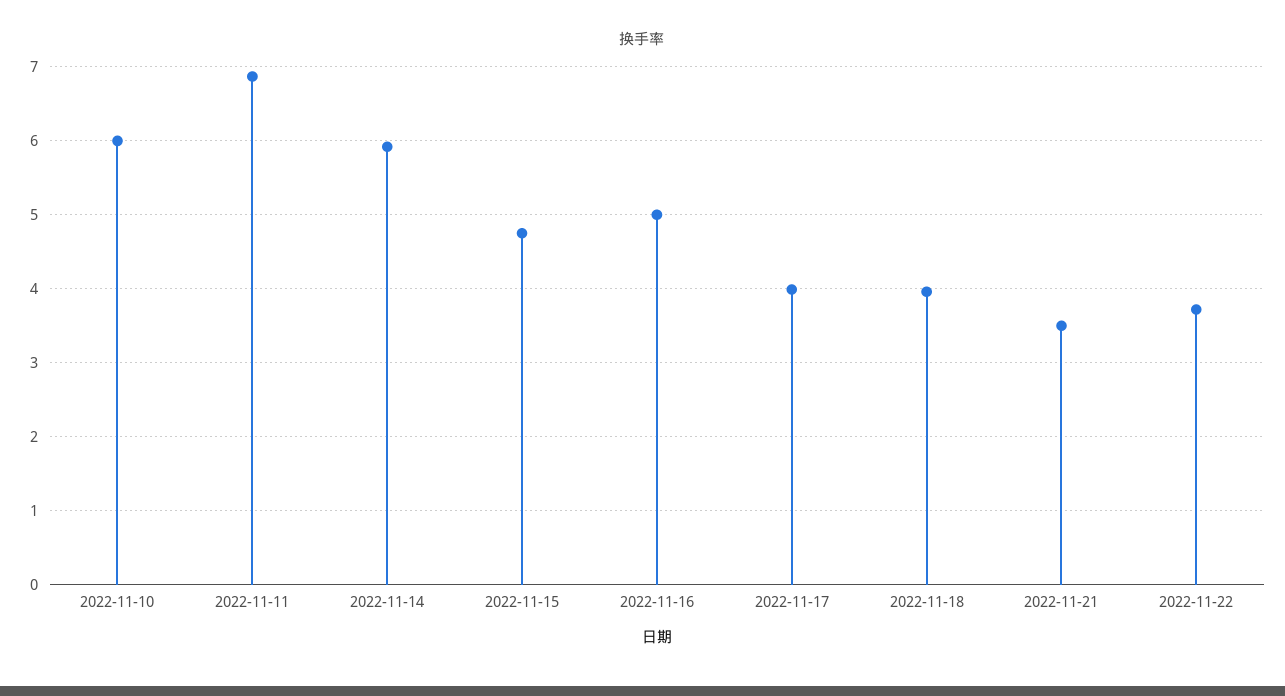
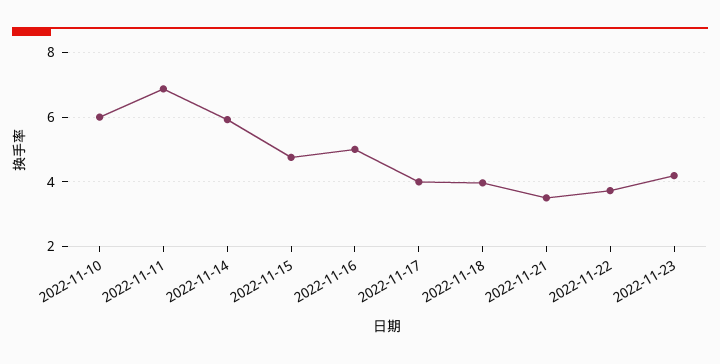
2022-11-23: none -> 4.2

